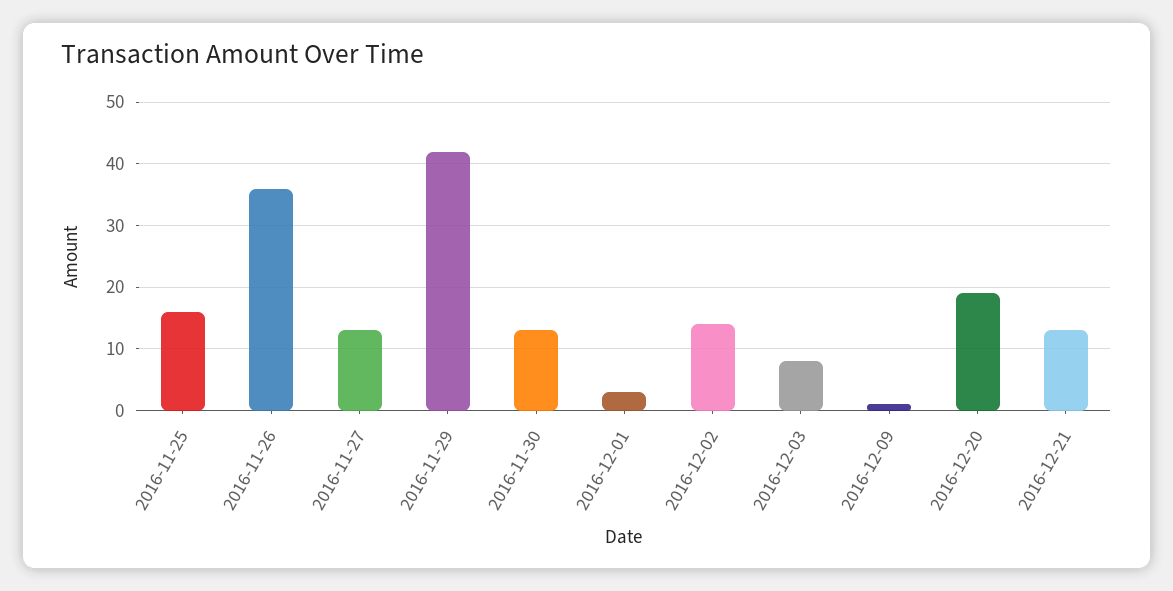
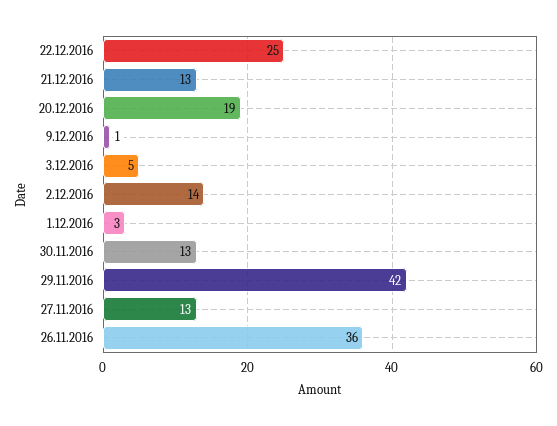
2016-11-25: 16 -> none
2016-12-03: 8 -> 5
22.12.2016: none -> 25

